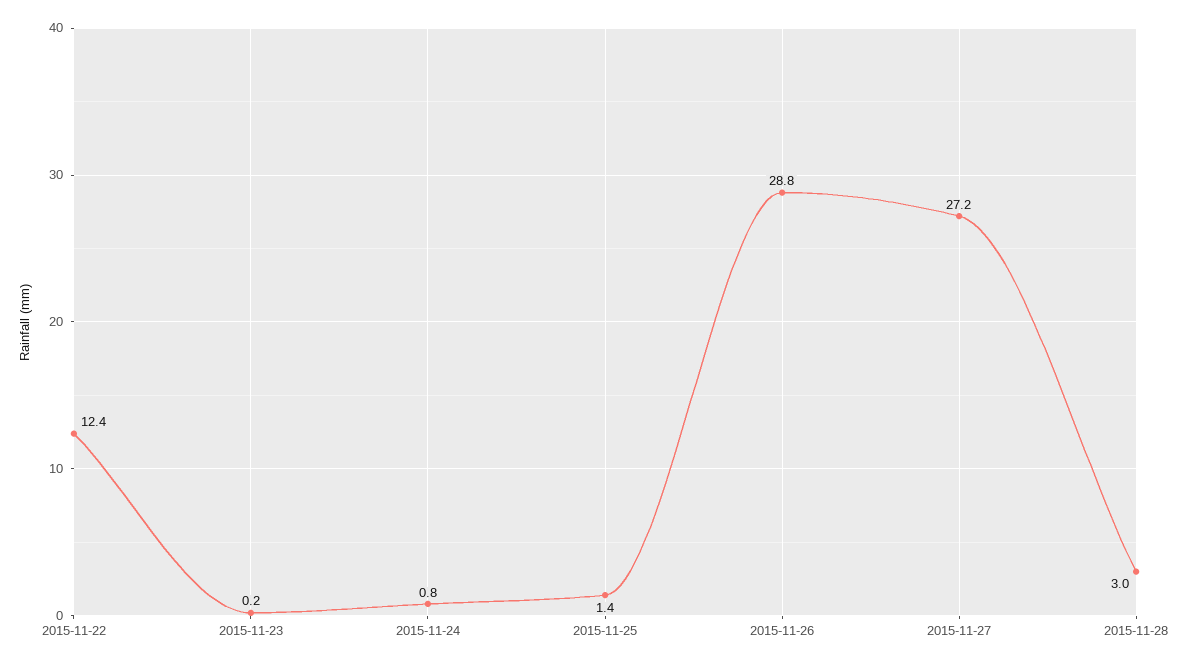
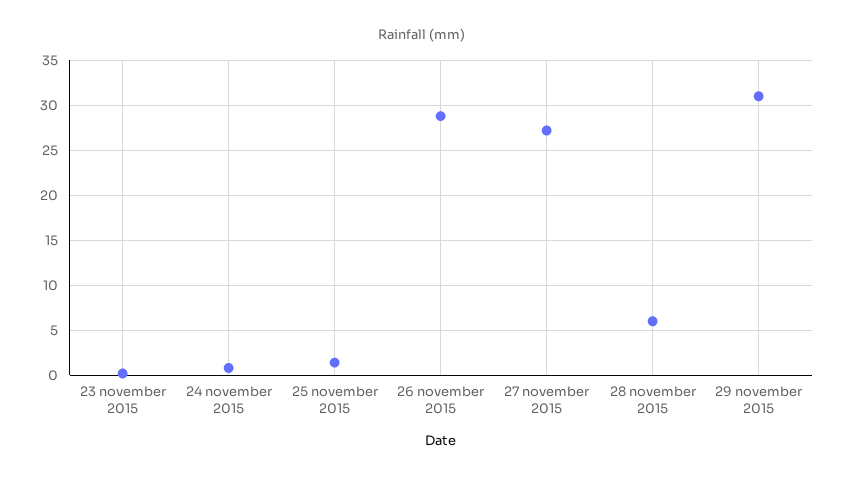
2015-11-22: 12.4 -> none
2015-11-28: 3 -> 6
29 november 2015: none -> 31

